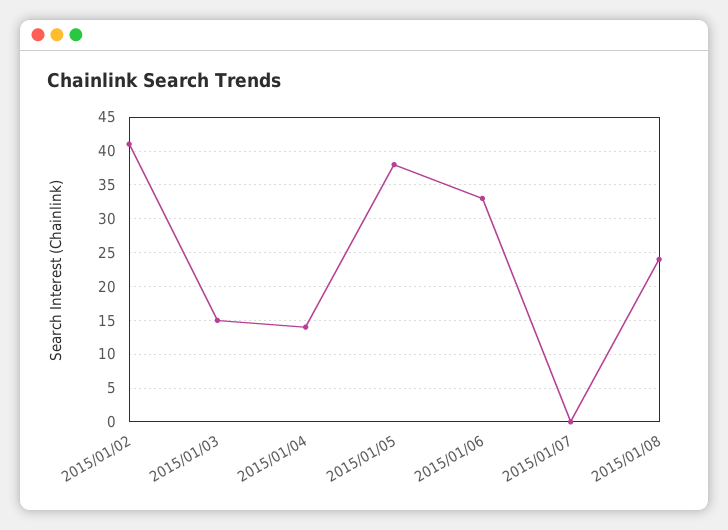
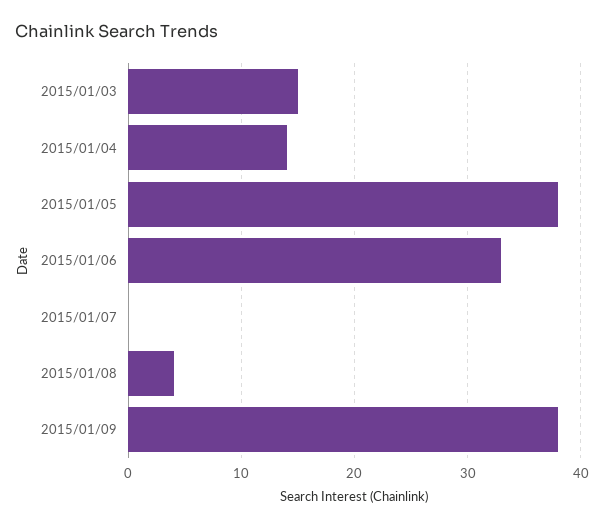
2015/01/02: 41 -> none
2015/01/08: 24 -> 4
2015/01/09: none -> 38

